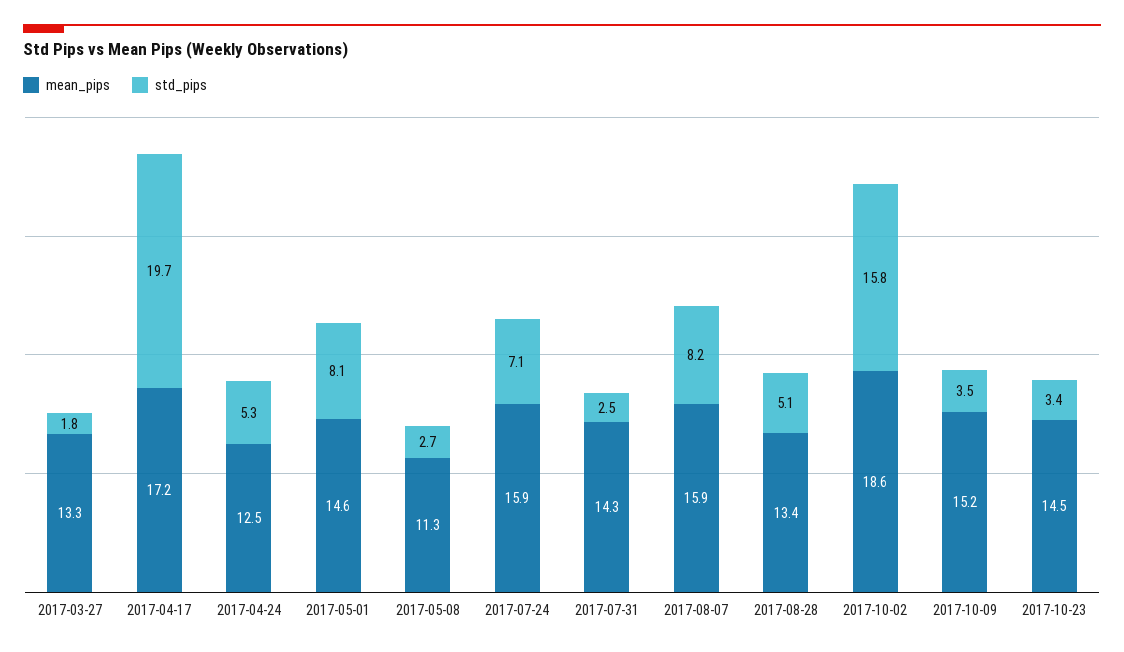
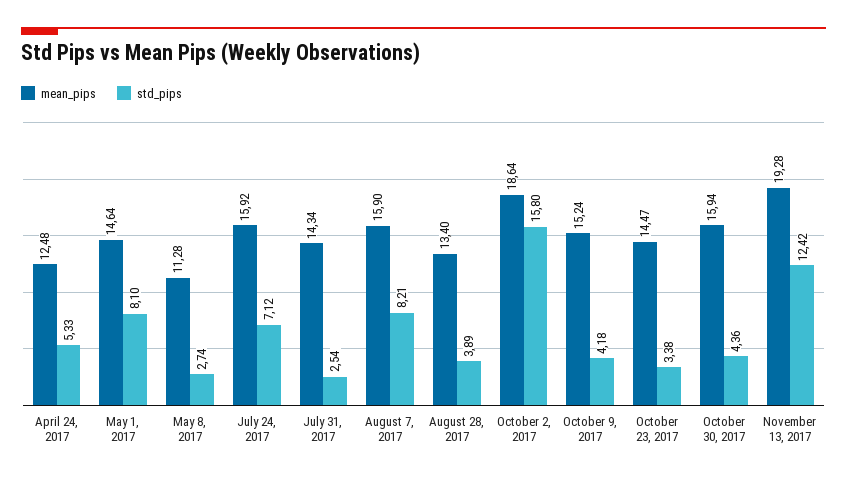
mean_pips, 2017-03-27: 13.3 -> none
std_pips, 2017-03-27: 1.8 -> none
mean_pips, 2017-04-17: 17.2 -> none
std_pips, 2017-04-17: 19.7 -> none
std_pips, 2017-08-28: 5.1 -> 3.89
std_pips, 2017-10-09: 3.5 -> 4.18
mean_pips, October 30, 2017: none -> 15.94
std_pips, October 30, 2017: none -> 4.36
mean_pips, November 13, 2017: none -> 19.28
std_pips, November 13, 2017: none -> 12.42

